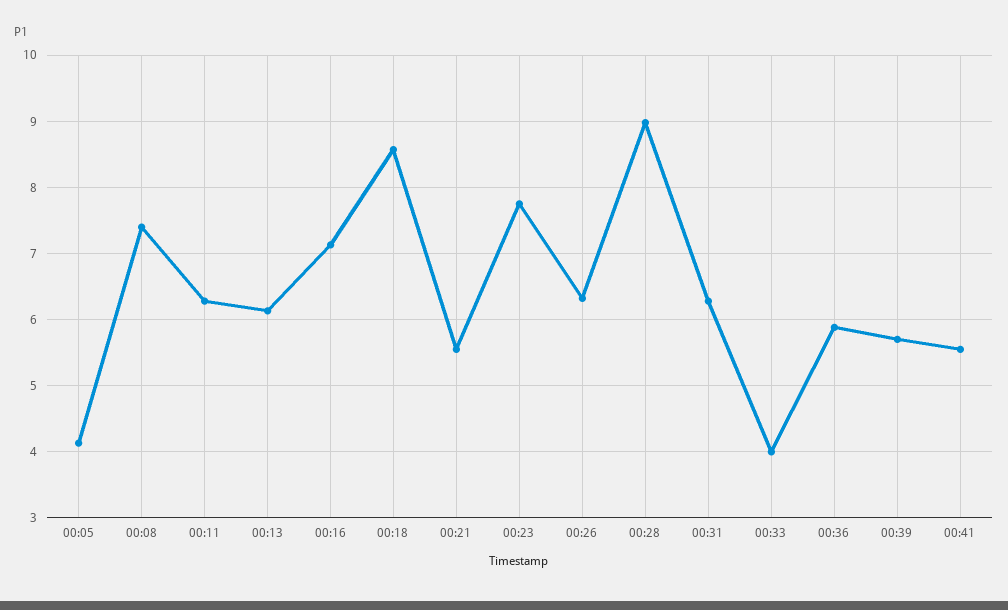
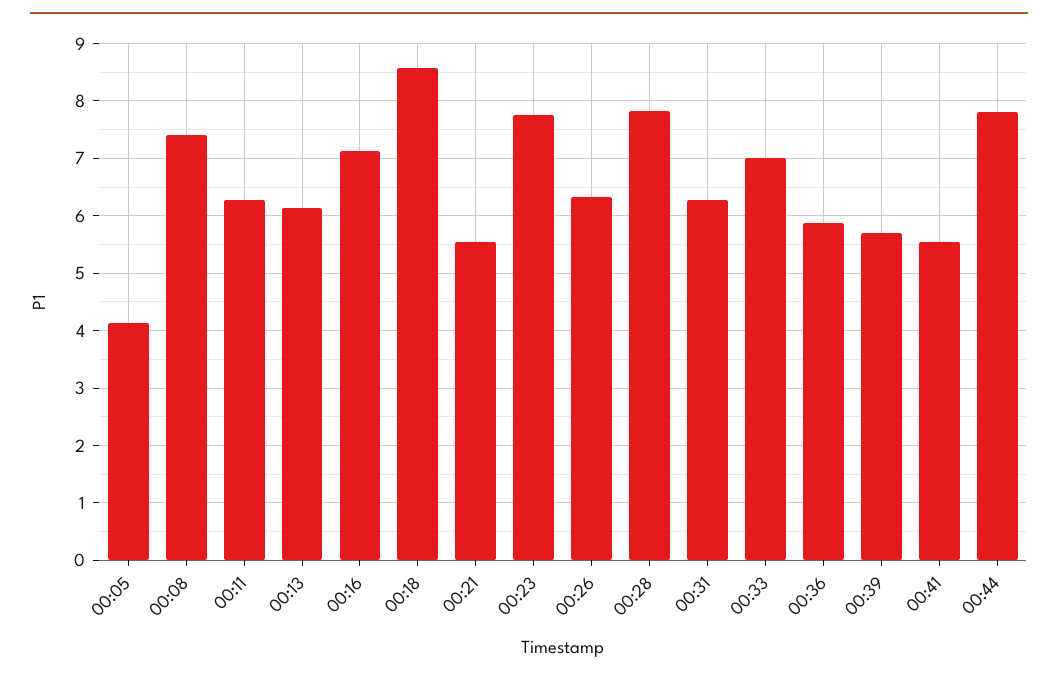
00:28: 9 -> 7.8
00:33: 4 -> 7
00:44: none -> 7.8

